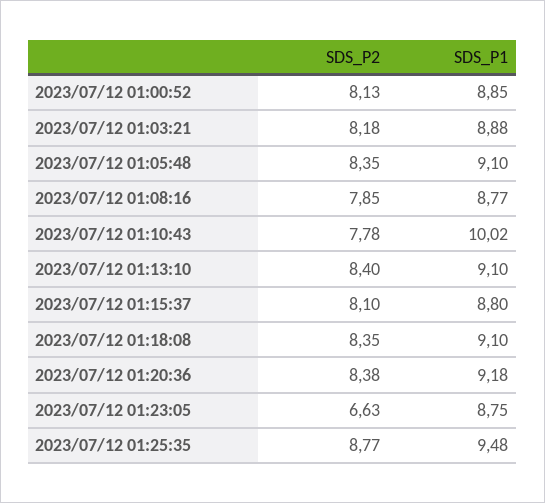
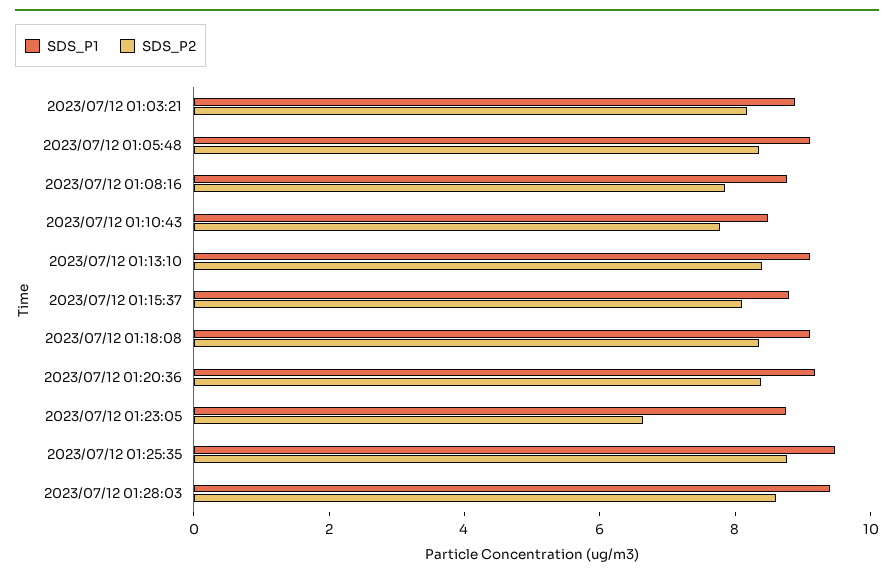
SDS_P2, 2023/07/12 01:00:52: 8.13 -> none
SDS_P1, 2023/07/12 01:00:52: 8.85 -> none
SDS_P1, 2023/07/12 01:10:43: 10.02 -> 8.5
SDS_P1, 2023/07/12 01:28:03: none -> 9.5
SDS_P2, 2023/07/12 01:28:03: none -> 8.5

